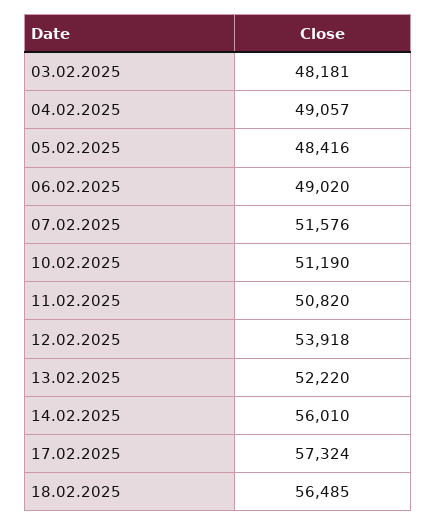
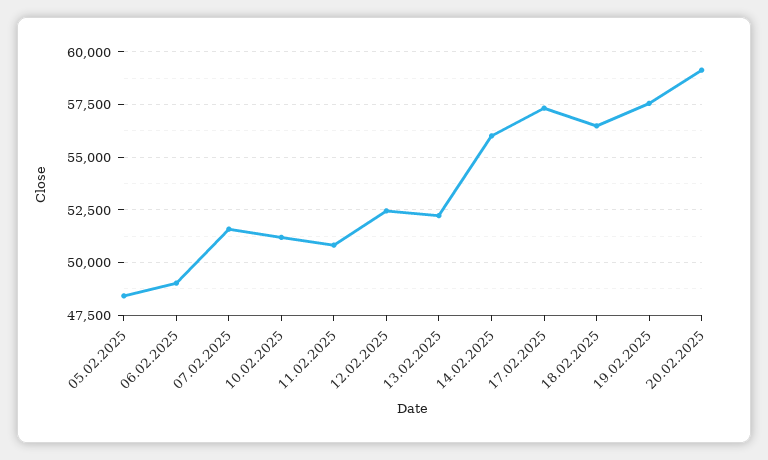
03.02.2025: 48181 -> none
04.02.2025: 49057 -> none
12.02.2025: 53918 -> 52500
19.02.2025: none -> 57500
20.02.2025: none -> 59000

